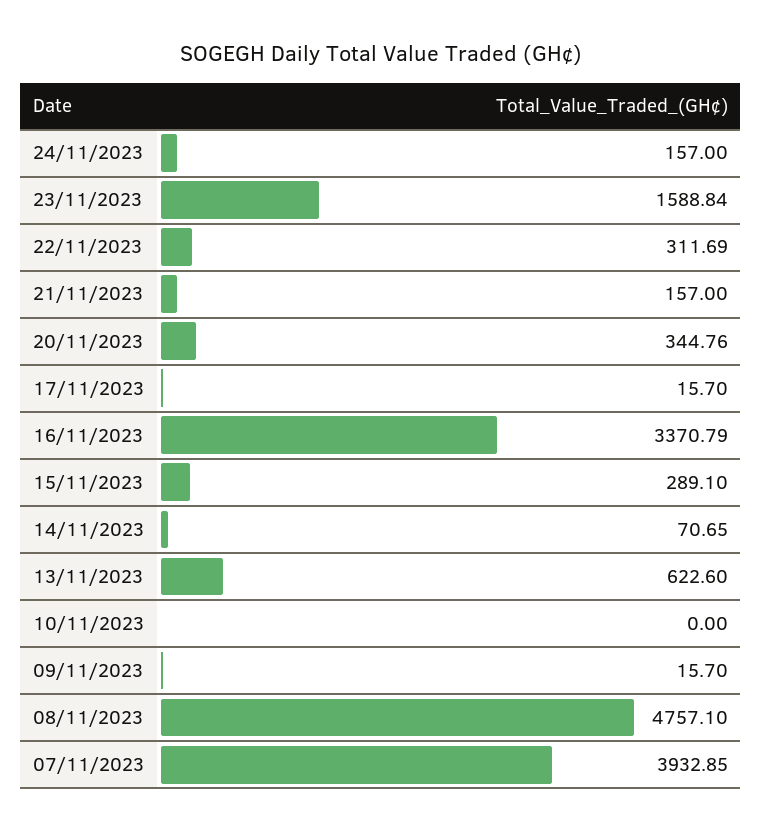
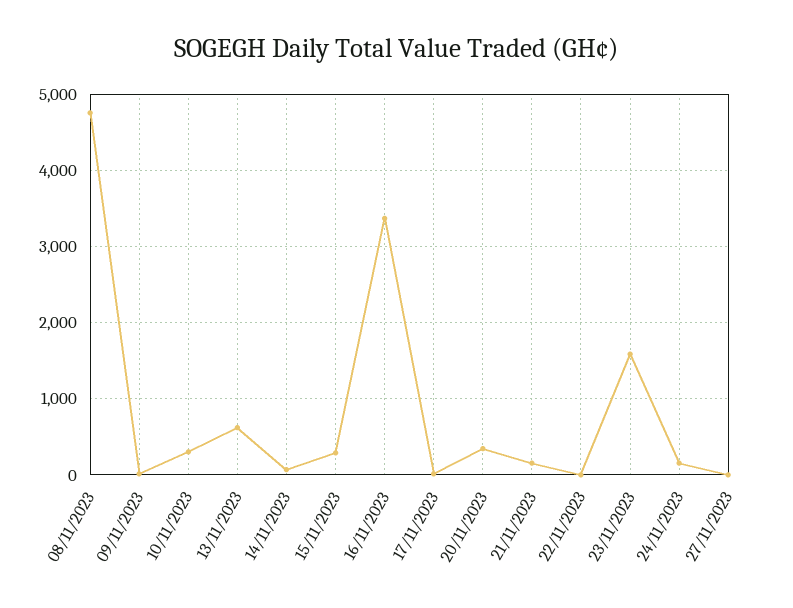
22/11/2023: 311.69 -> 0
10/11/2023: 0 -> 300
07/11/2023: 3932.85 -> none
27/11/2023: none -> 0

